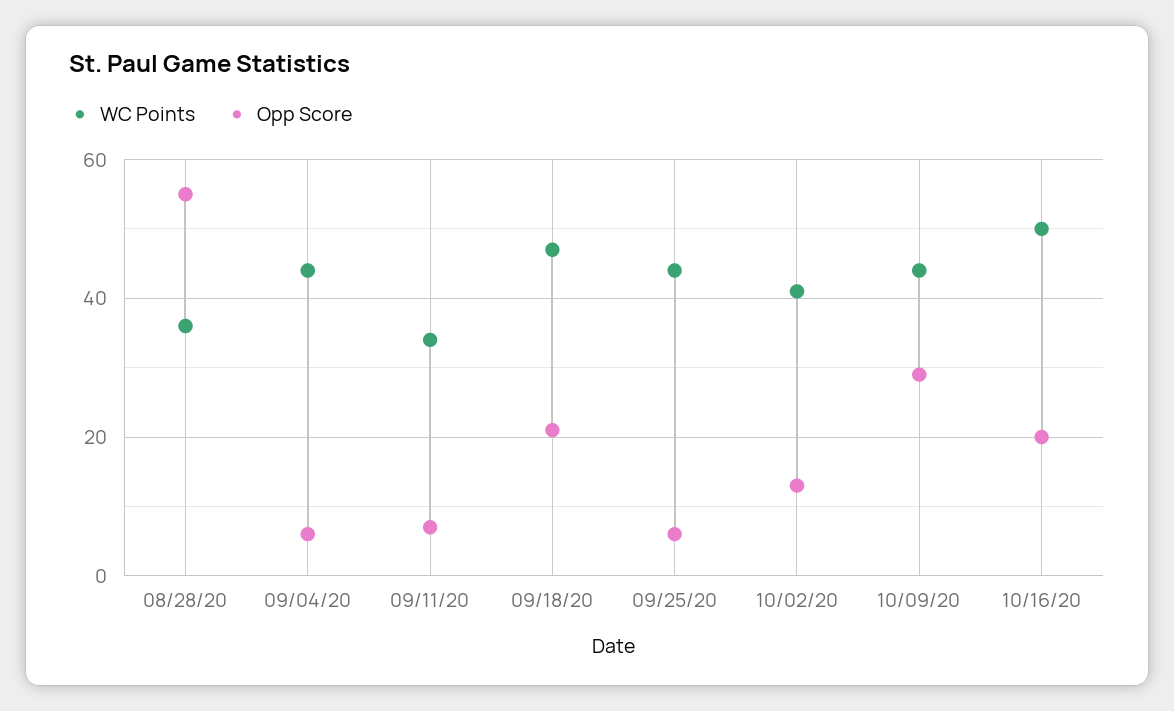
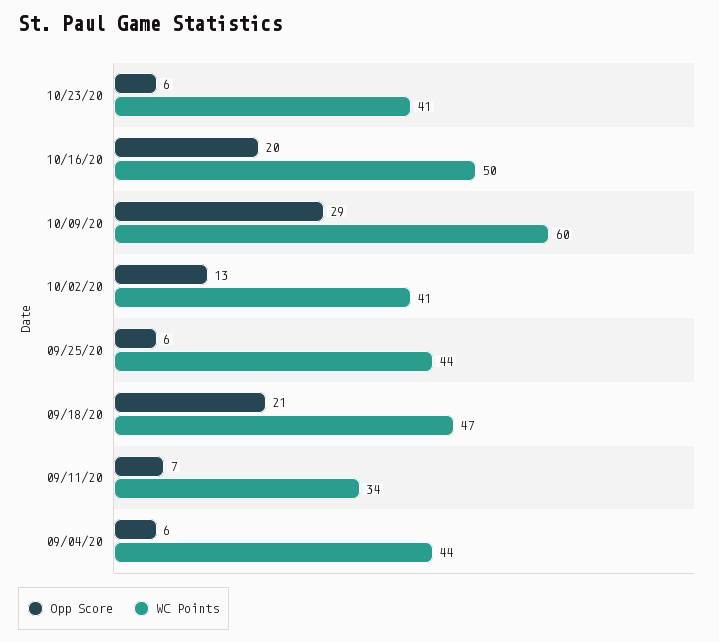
WC Points, 08/28/20: 35 -> none
Opp Score, 08/28/20: 55 -> none
WC Points, 10/09/20: 45 -> 60
Opp Score, 10/23/20: none -> 6
WC Points, 10/23/20: none -> 41

